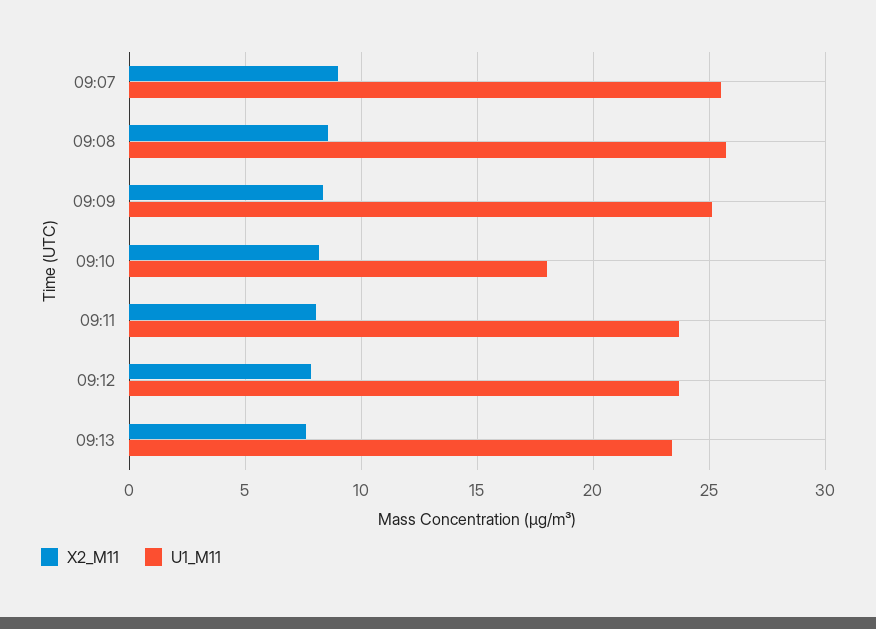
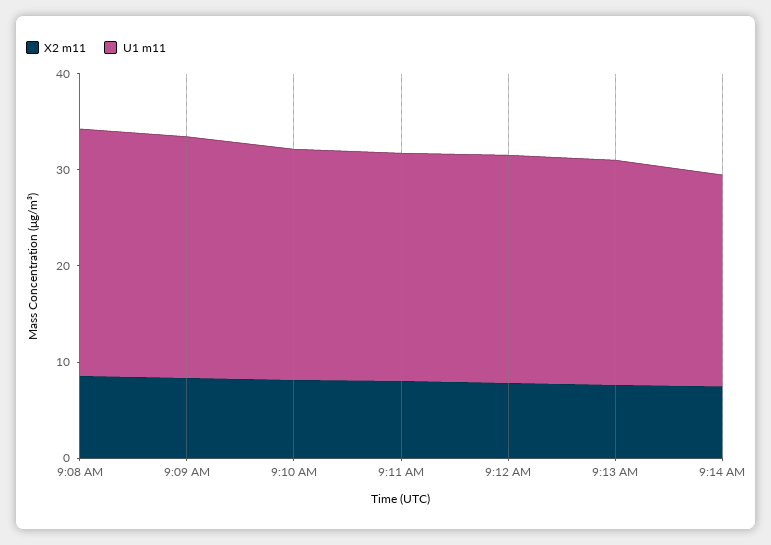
X2_M11, 09:07: 9 -> none
U1_M11, 09:07: 25.5 -> none
U1_M11, 09:10: 18 -> 24
X2_M11, 9:14 AM: none -> 8
U1_M11, 9:14 AM: none -> 22

